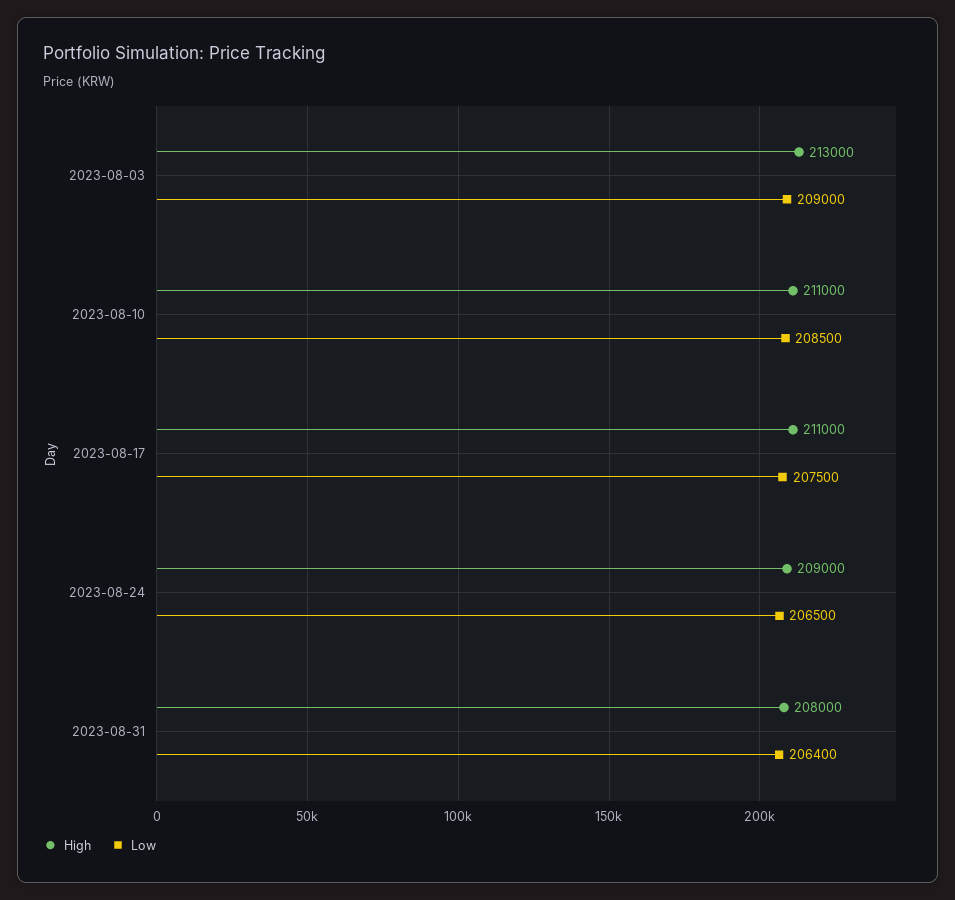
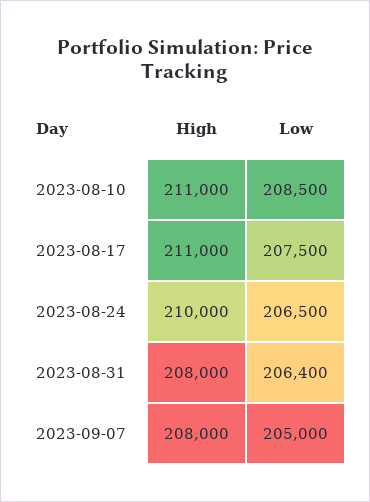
High, 2023-08-03: 213000 -> none
Low, 2023-08-03: 209000 -> none
High, 2023-08-24: 209000 -> 210000
High, 2023-09-07: none -> 208000
Low, 2023-09-07: none -> 205000

